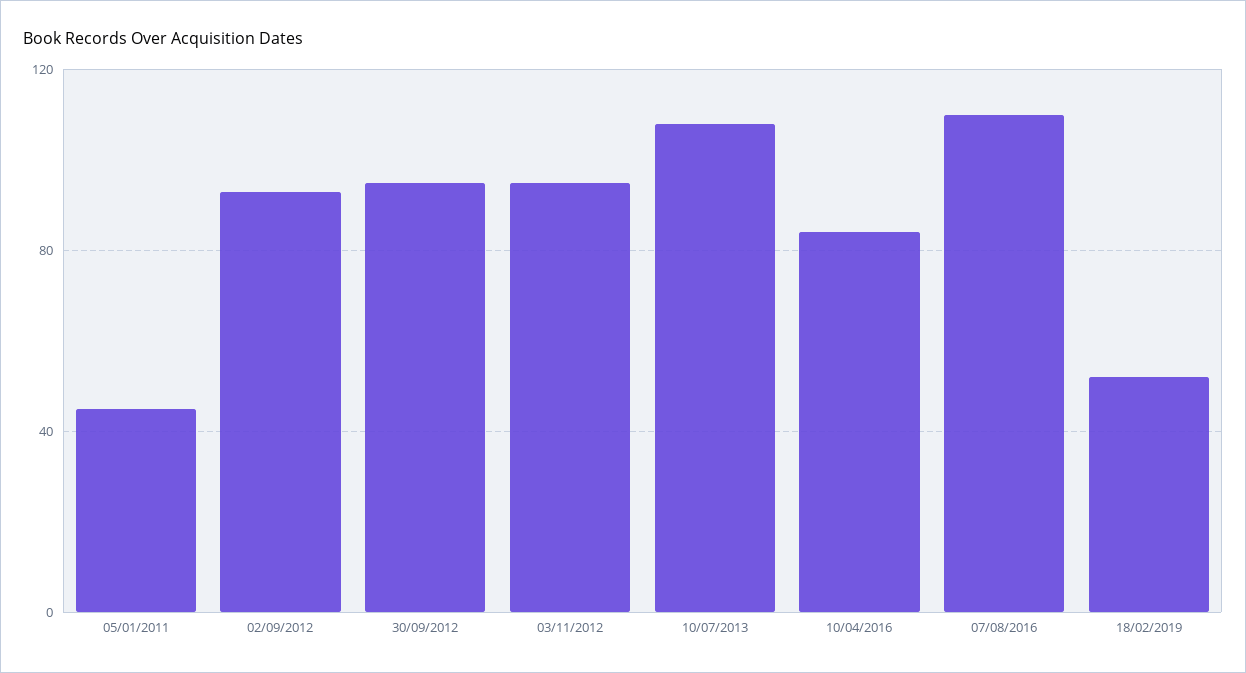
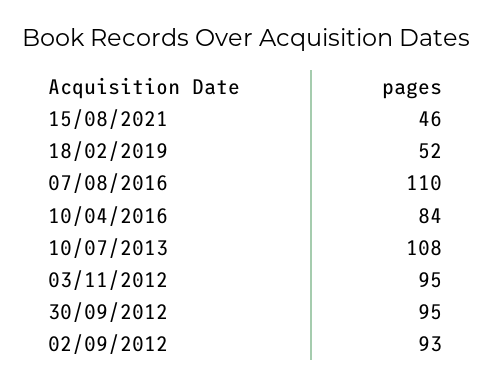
05/01/2011: 45 -> none
15/08/2021: none -> 46

